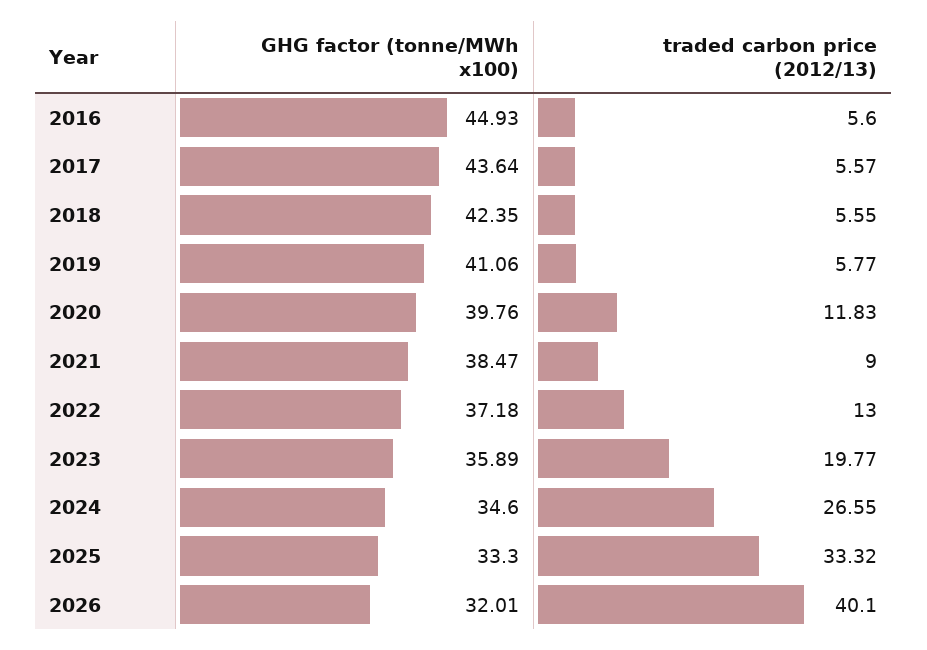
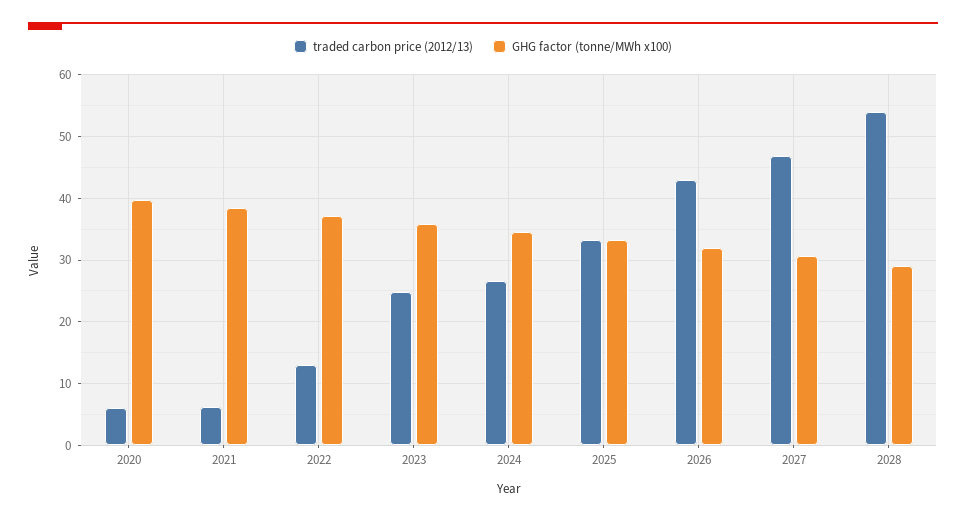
GHG factor (tonne/MWh x100), 2016: 44.93 -> none
traded carbon price (2012/13), 2016: 5.6 -> none
GHG factor (tonne/MWh x100), 2017: 43.64 -> none
traded carbon price (2012/13), 2017: 5.57 -> none
GHG factor (tonne/MWh x100), 2018: 42.35 -> none
traded carbon price (2012/13), 2018: 5.55 -> none
GHG factor (tonne/MWh x100), 2019: 41.06 -> none
traded carbon price (2012/13), 2019: 5.77 -> none
traded carbon price (2012/13), 2020: 11.83 -> 6
traded carbon price (2012/13), 2021: 9 -> 6
traded carbon price (2012/13), 2023: 19.77 -> 25
traded carbon price (2012/13), 2026: 40.1 -> 43
traded carbon price (2012/13), 2027: none -> 47
GHG factor (tonne/MWh x100), 2027: none -> 31
traded carbon price (2012/13), 2028: none -> 54
GHG factor (tonne/MWh x100), 2028: none -> 29

